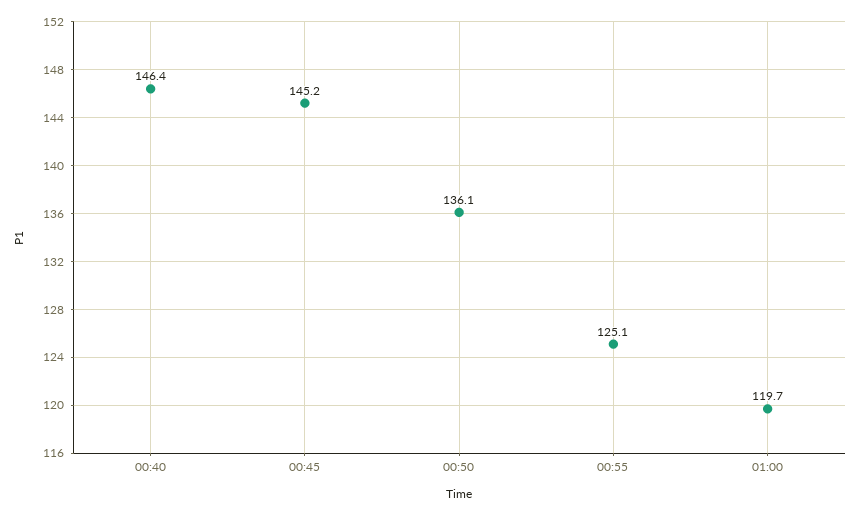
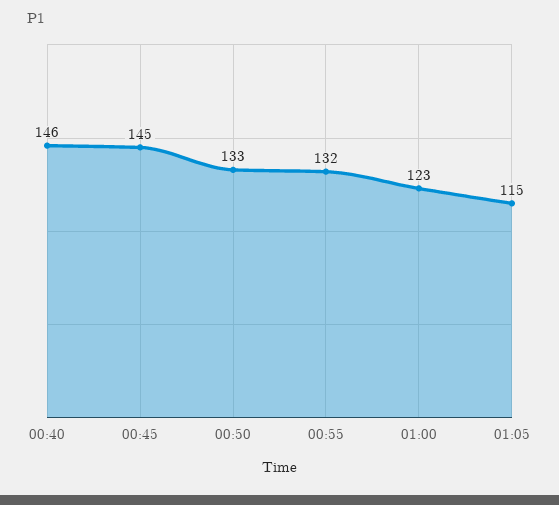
00:50: 136.1 -> 133
00:55: 125.1 -> 132
01:00: 119.7 -> 123
01:05: none -> 115

